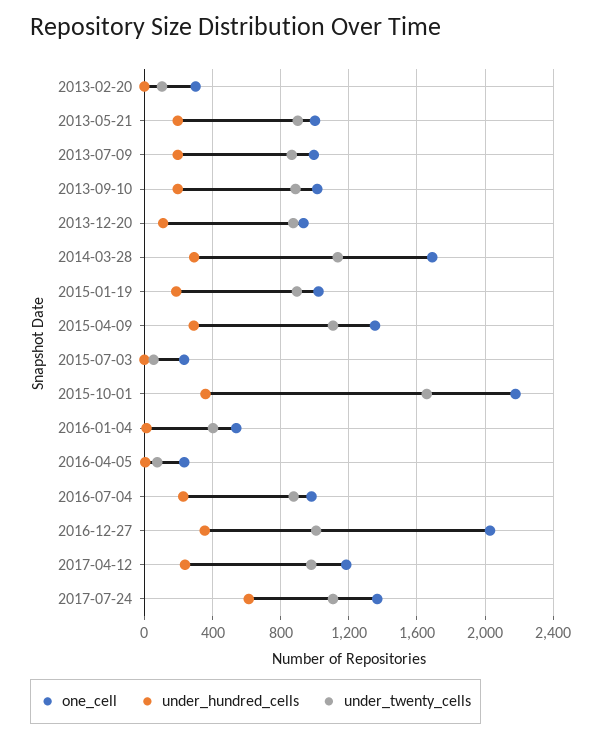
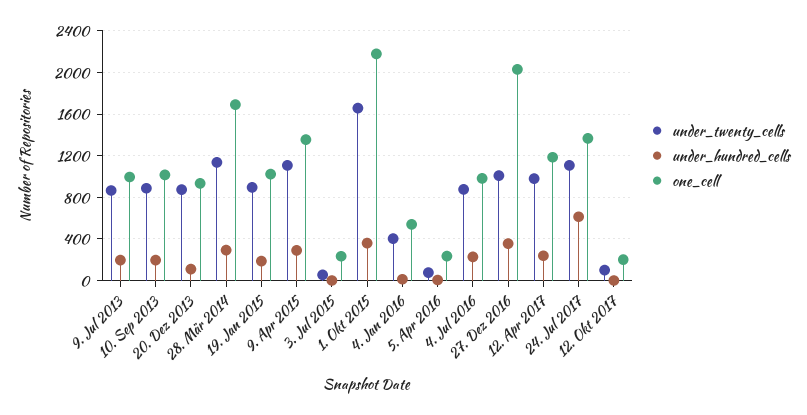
one_cell, 2013-02-20: 300 -> none
under_hundred_cells, 2013-02-20: 0 -> none
under_twenty_cells, 2013-02-20: 100 -> none
one_cell, 2013-05-21: 1000 -> none
under_hundred_cells, 2013-05-21: 200 -> none
under_twenty_cells, 2013-05-21: 900 -> none
under_twenty_cells, 12. Okt 2017: none -> 100
under_hundred_cells, 12. Okt 2017: none -> 0
one_cell, 12. Okt 2017: none -> 200

